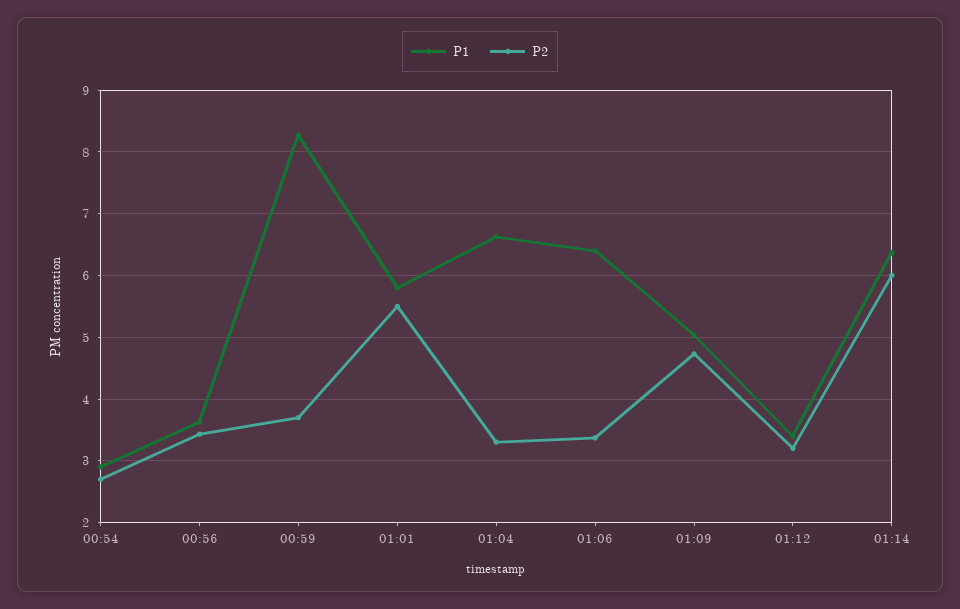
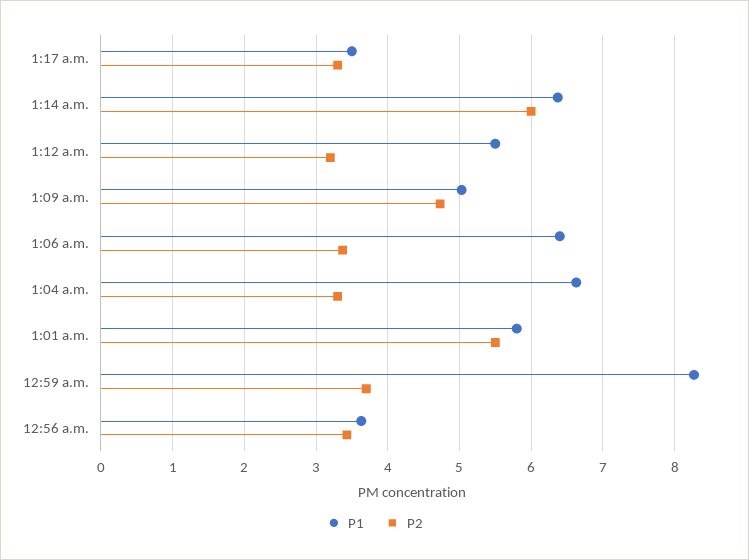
P1, 00:54: 2.9 -> none
P2, 00:54: 2.7 -> none
P1, 01:12: 3.4 -> 5.5
P1, 1:17 a.m.: none -> 3.5
P2, 1:17 a.m.: none -> 3.3

